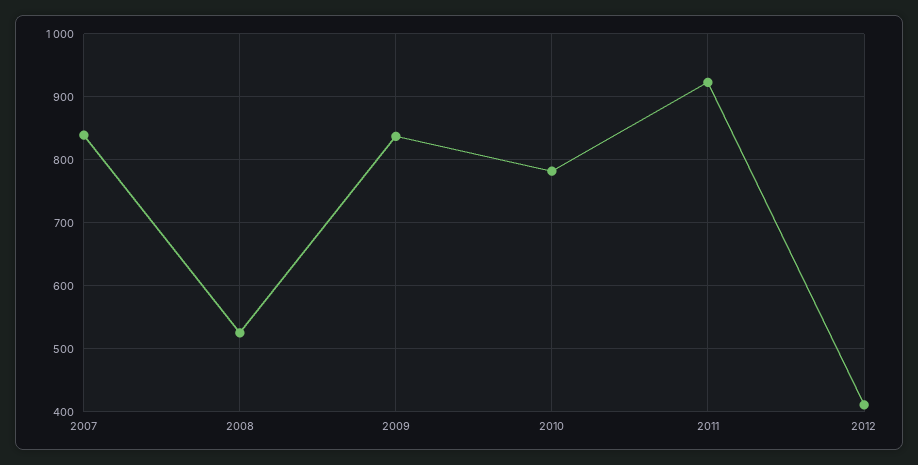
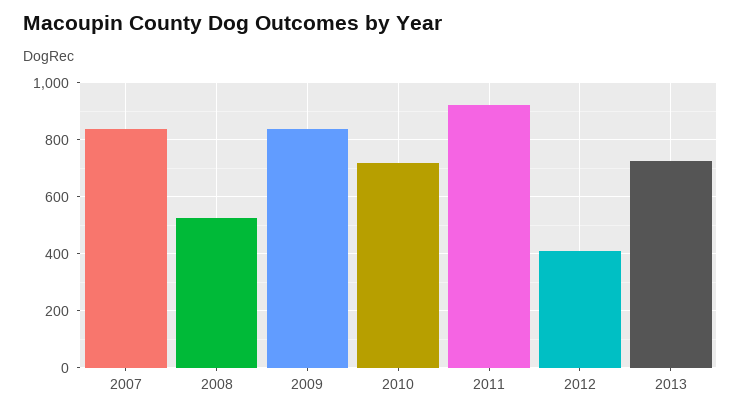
2010: 780 -> 725
2013: none -> 725

